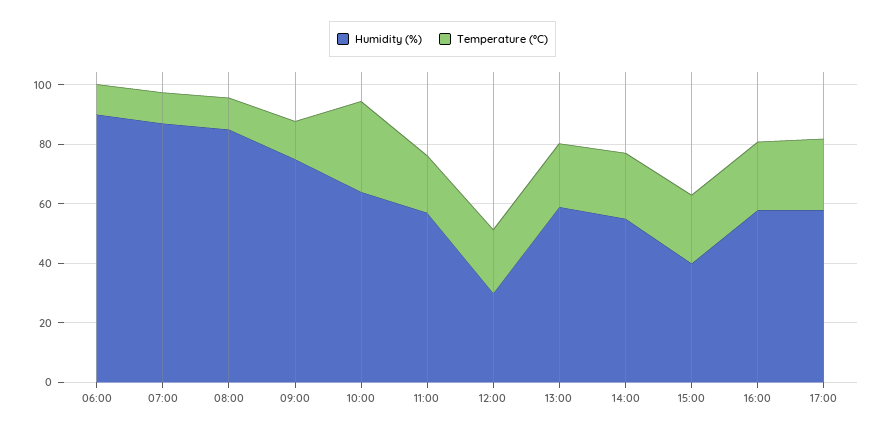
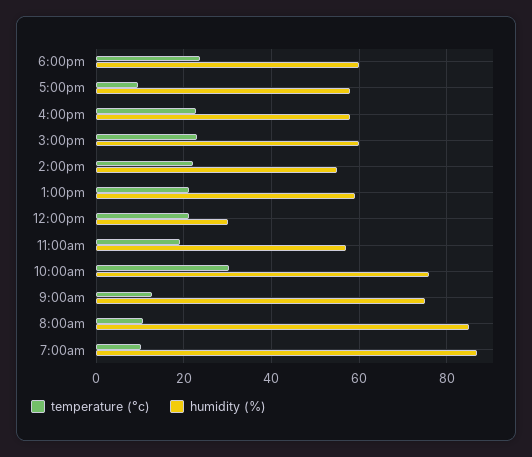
Humidity (%), 06:00: 90 -> none
Temperature (°C), 06:00: 10 -> none
Humidity (%), 10:00: 65 -> 76
Humidity (%), 15:00: 40 -> 60
Temperature (°C), 17:00: 25 -> 10
Temperature (°C), 6:00pm: none -> 24
Humidity (%), 6:00pm: none -> 60

